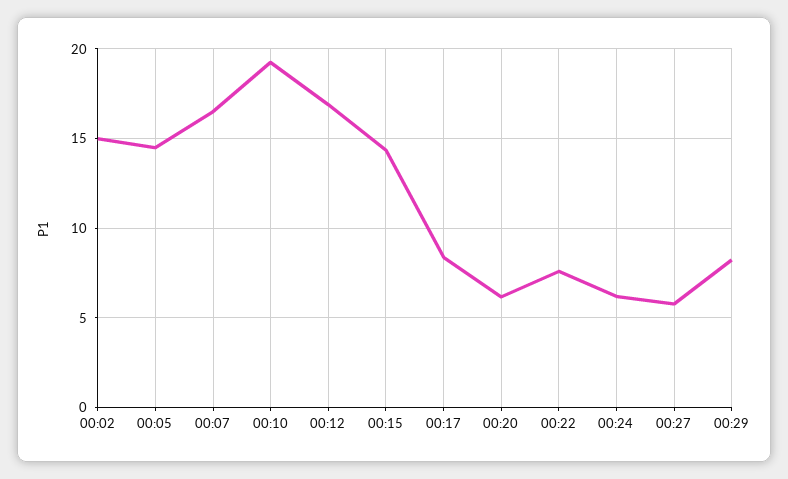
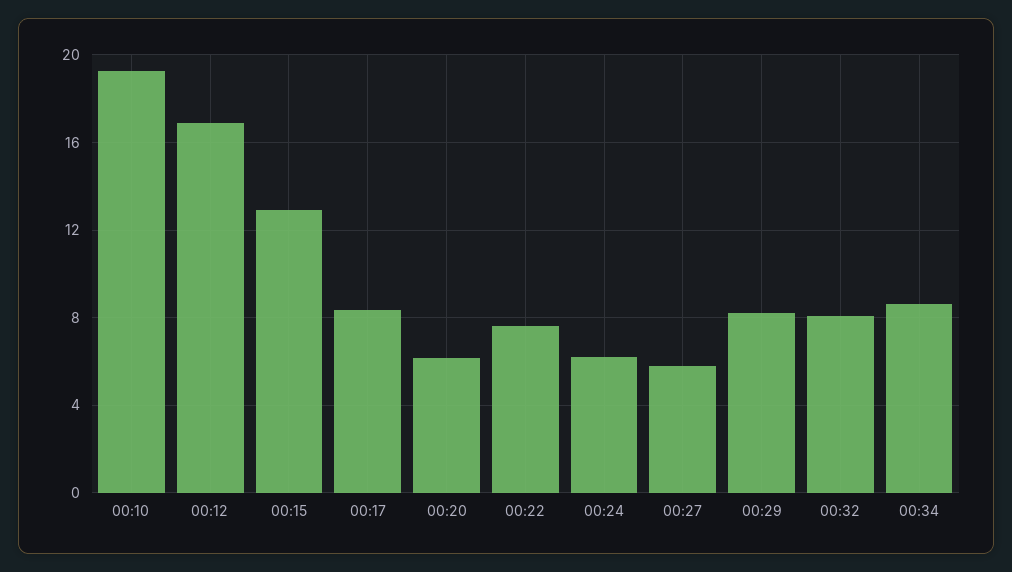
00:02: 15 -> none
00:05: 14.5 -> none
00:07: 16.5 -> none
00:15: 14.5 -> 13
00:32: none -> 8
00:34: none -> 8.5

